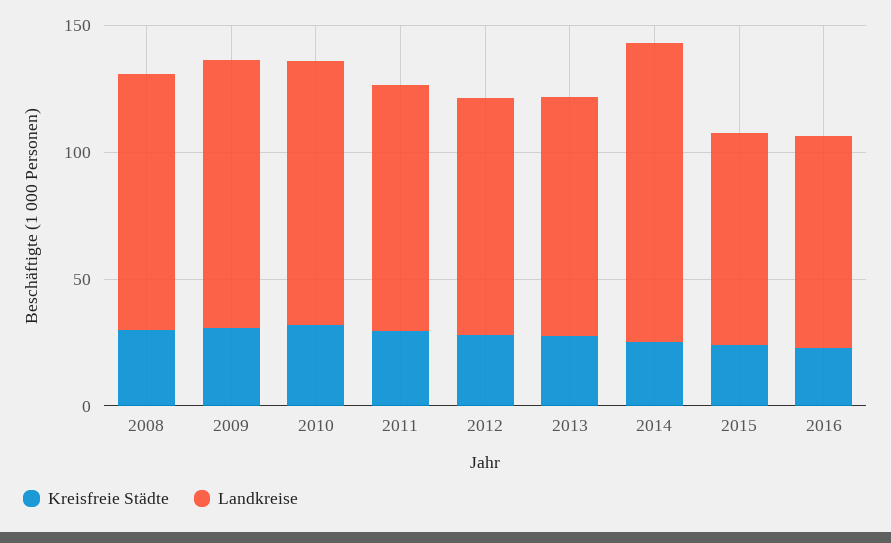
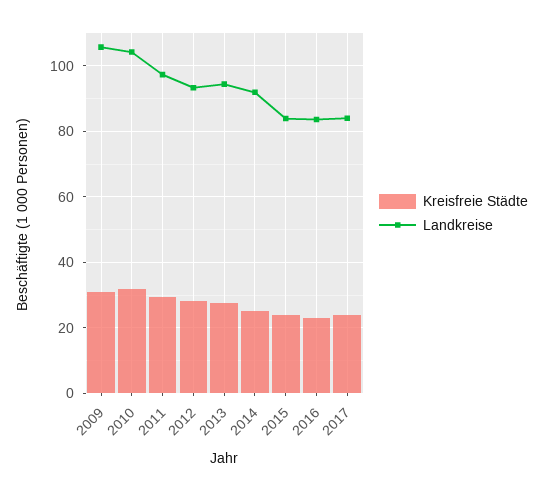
Kreisfreie Städte, 2008: 30 -> none
Landkreise, 2008: 100 -> none
Landkreise, 2014: 120 -> 92
Kreisfreie Städte, 2017: none -> 24
Landkreise, 2017: none -> 84

